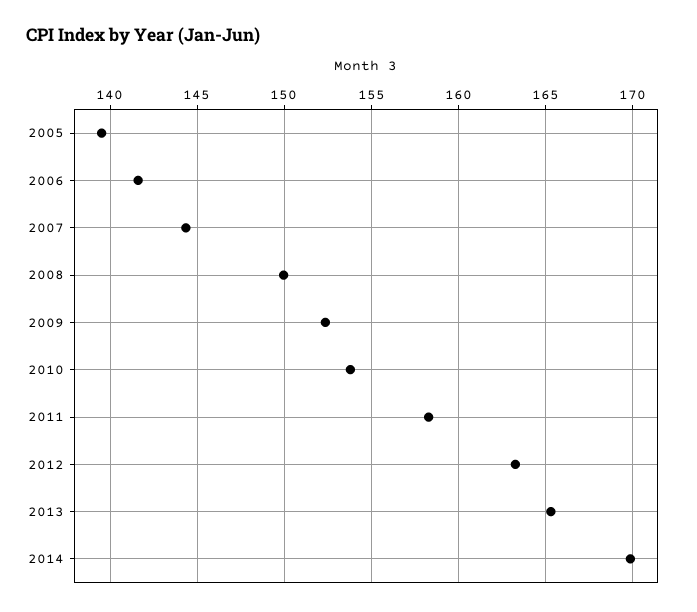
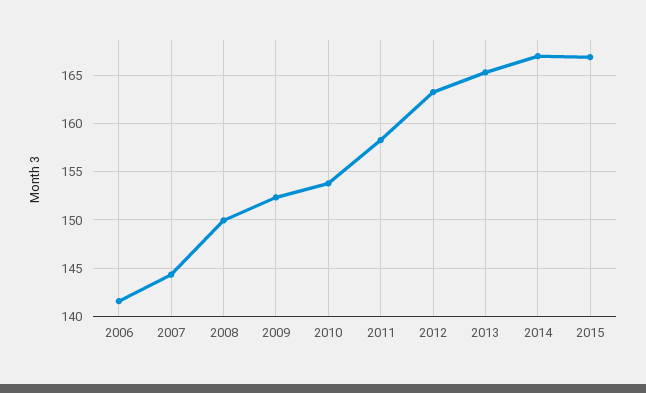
2005: 139.5 -> none
2014: 170 -> 167
2015: none -> 167

